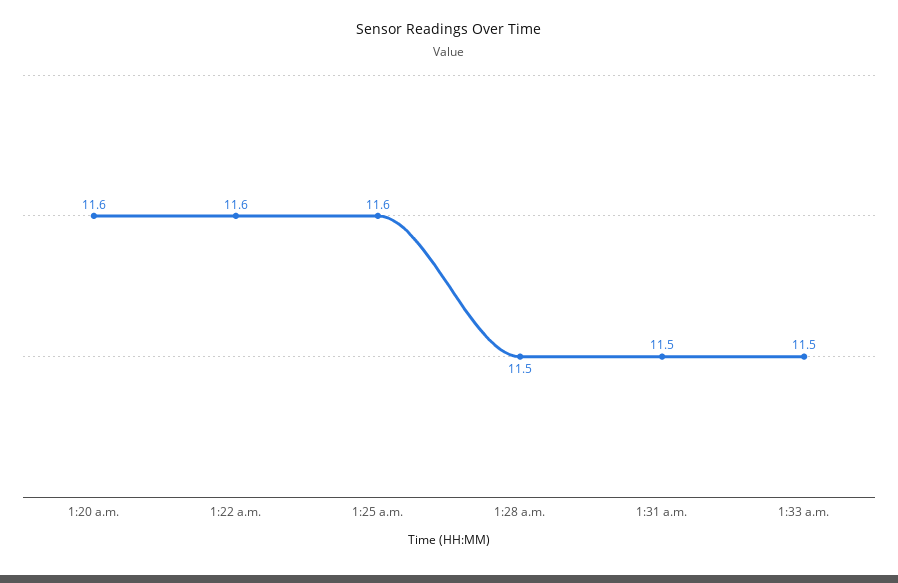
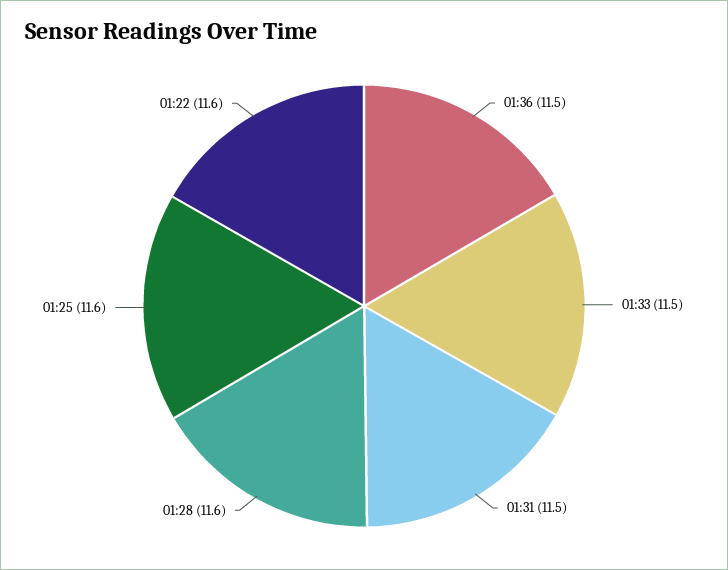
1:20 a.m.: 11.6 -> none
1:28 a.m.: 11.5 -> 11.6
01:36: none -> 11.5

